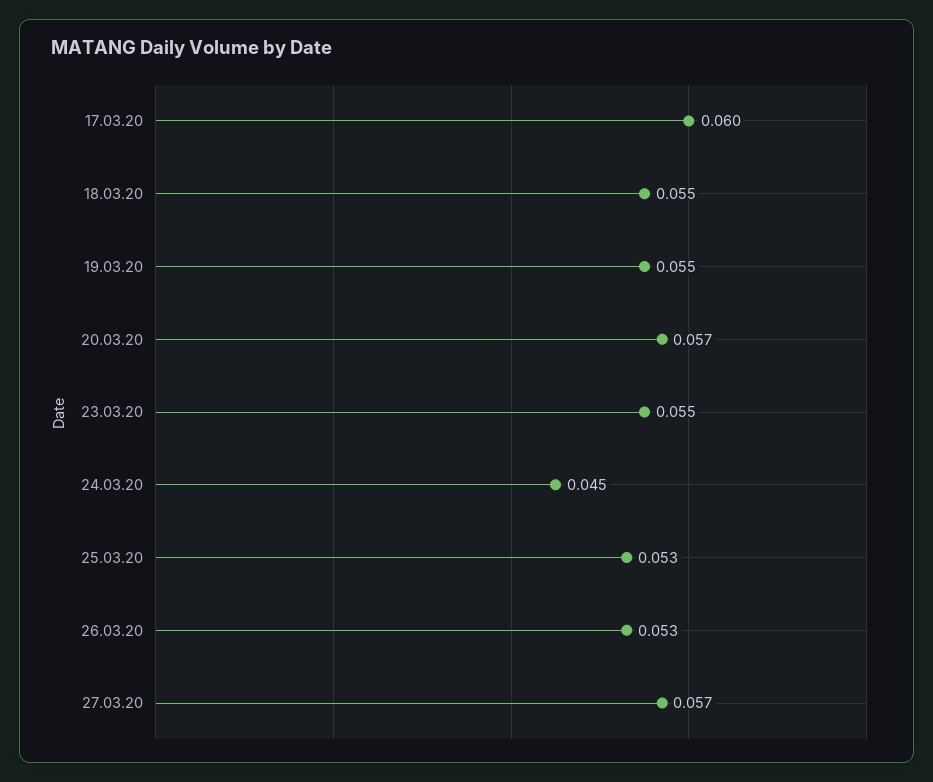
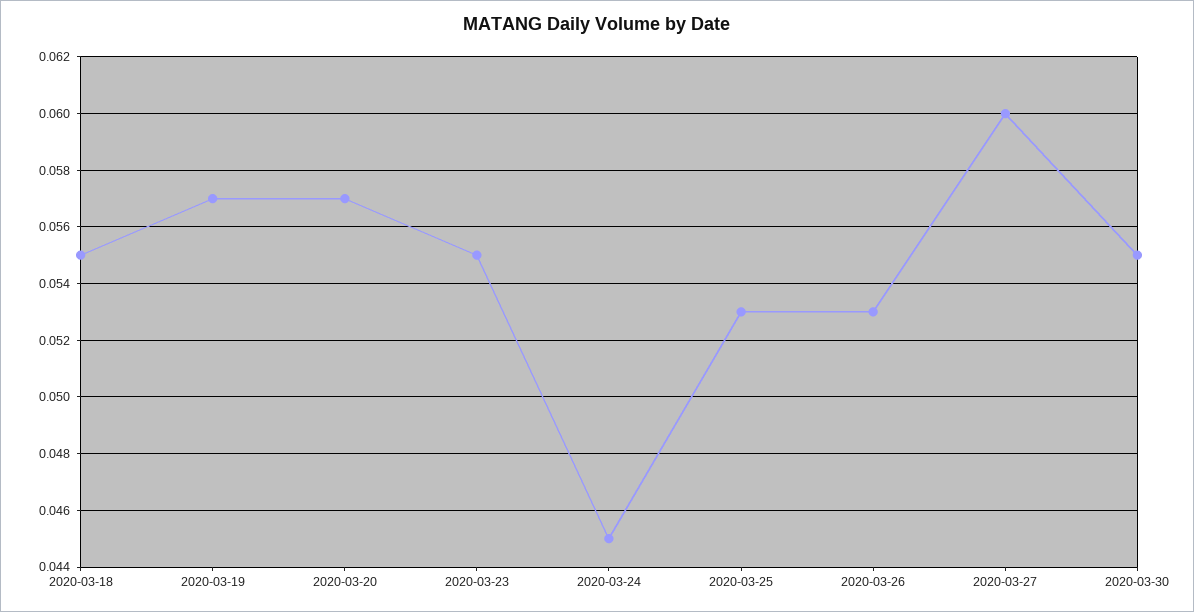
17.03.20: 0.06 -> none
19.03.20: 0.055 -> 0.057
27.03.20: 0.057 -> 0.06
2020-03-30: none -> 0.055

